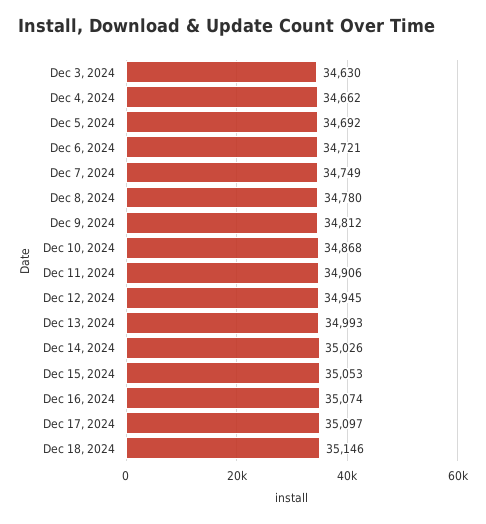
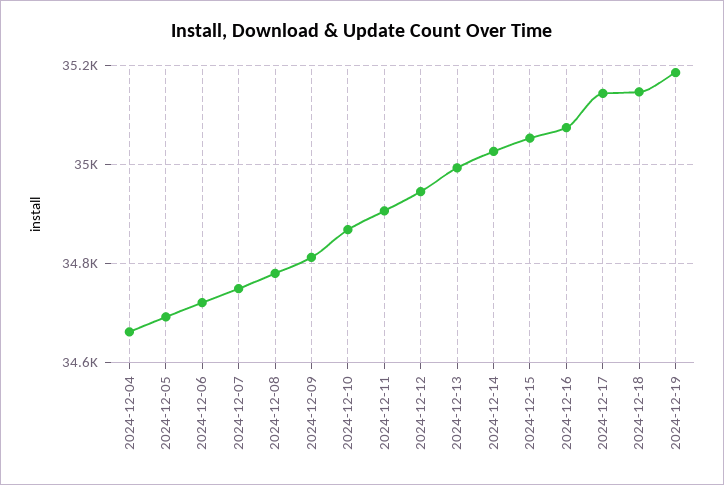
Dec 3, 2024: 34630 -> none
Dec 17, 2024: 35097 -> 35140
2024-12-19: none -> 35180

